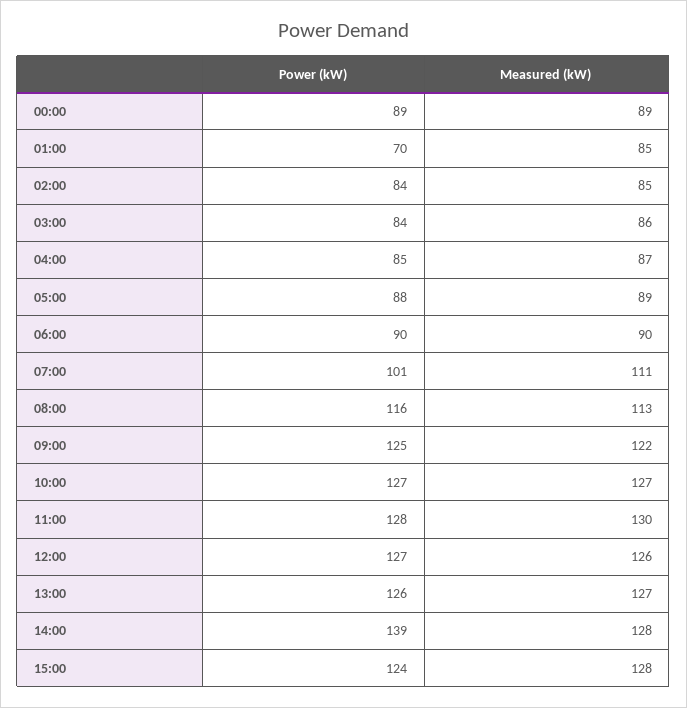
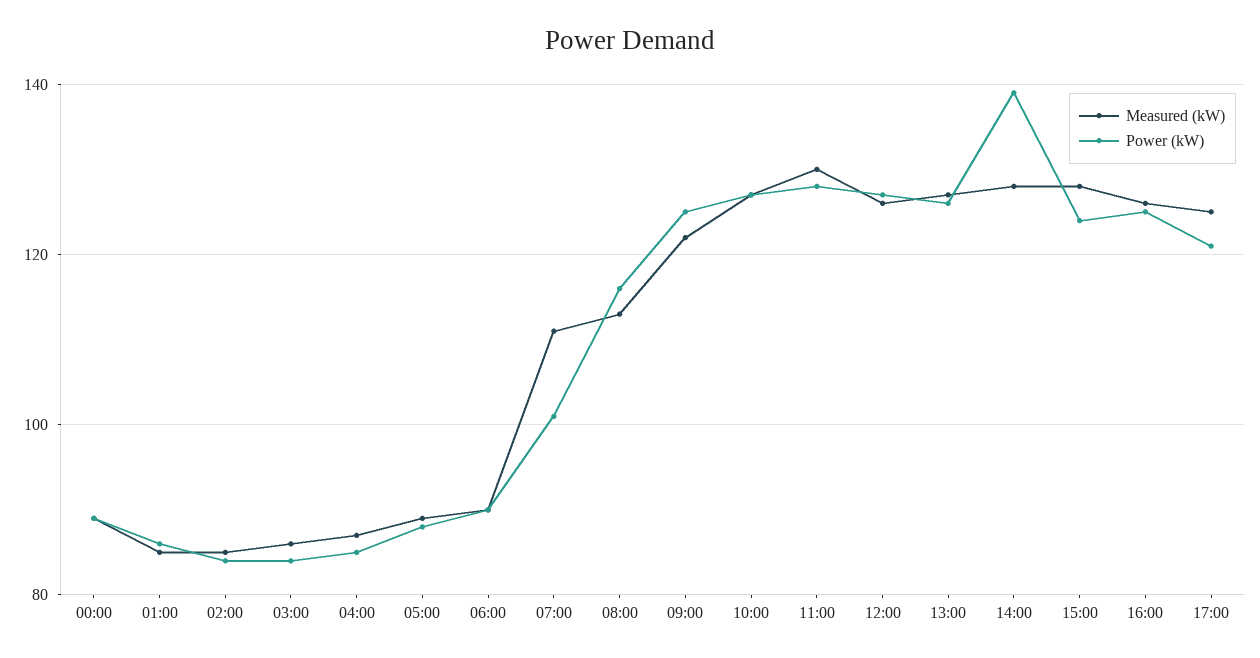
Power (kW), 01:00: 70 -> 85
Measured (kW), 16:00: none -> 125
Power (kW), 16:00: none -> 125
Measured (kW), 17:00: none -> 125
Power (kW), 17:00: none -> 120

